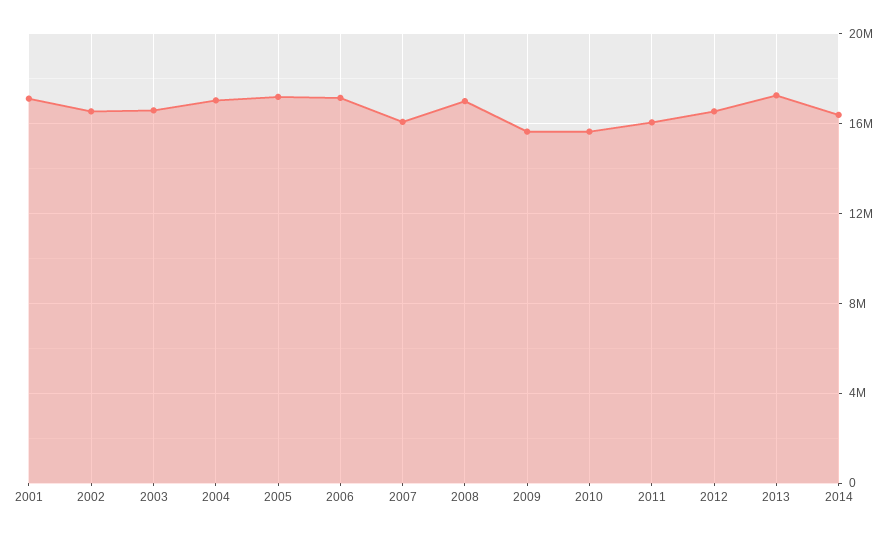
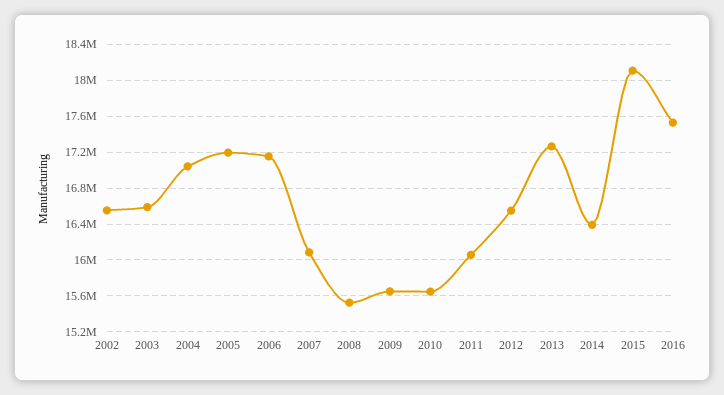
2001: 17000000 -> none
2008: 17000000 -> 15500000
2015: none -> 18100000
2016: none -> 17500000

